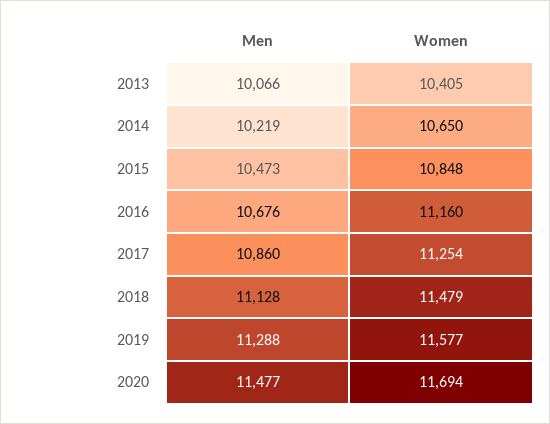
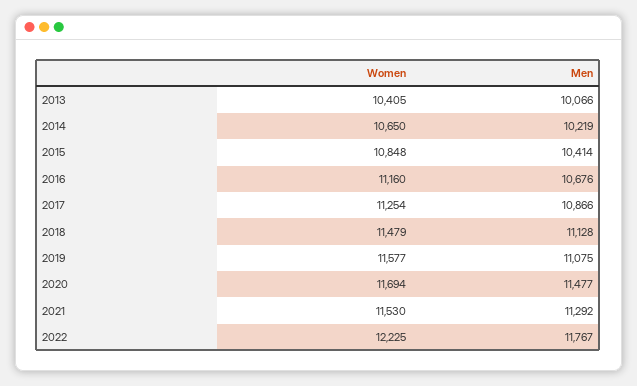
Men, 2015: 10473 -> 10414
Men, 2017: 10860 -> 10866
Men, 2019: 11288 -> 11075
Women, 2021: none -> 11530
Men, 2021: none -> 11292
Women, 2022: none -> 12225
Men, 2022: none -> 11767

